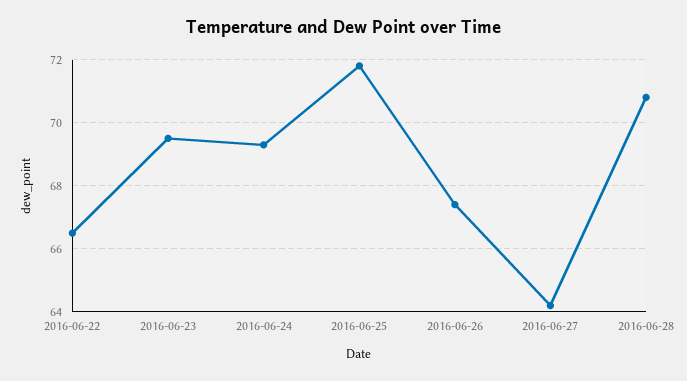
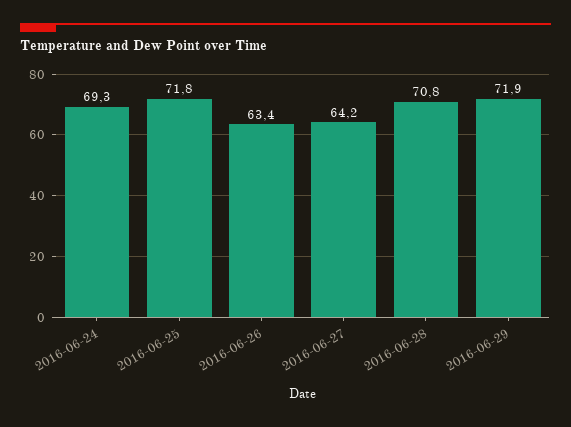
2016-06-22: 66.5 -> none
2016-06-23: 69.5 -> none
2016-06-26: 67.5 -> 63.4
2016-06-29: none -> 71.9

